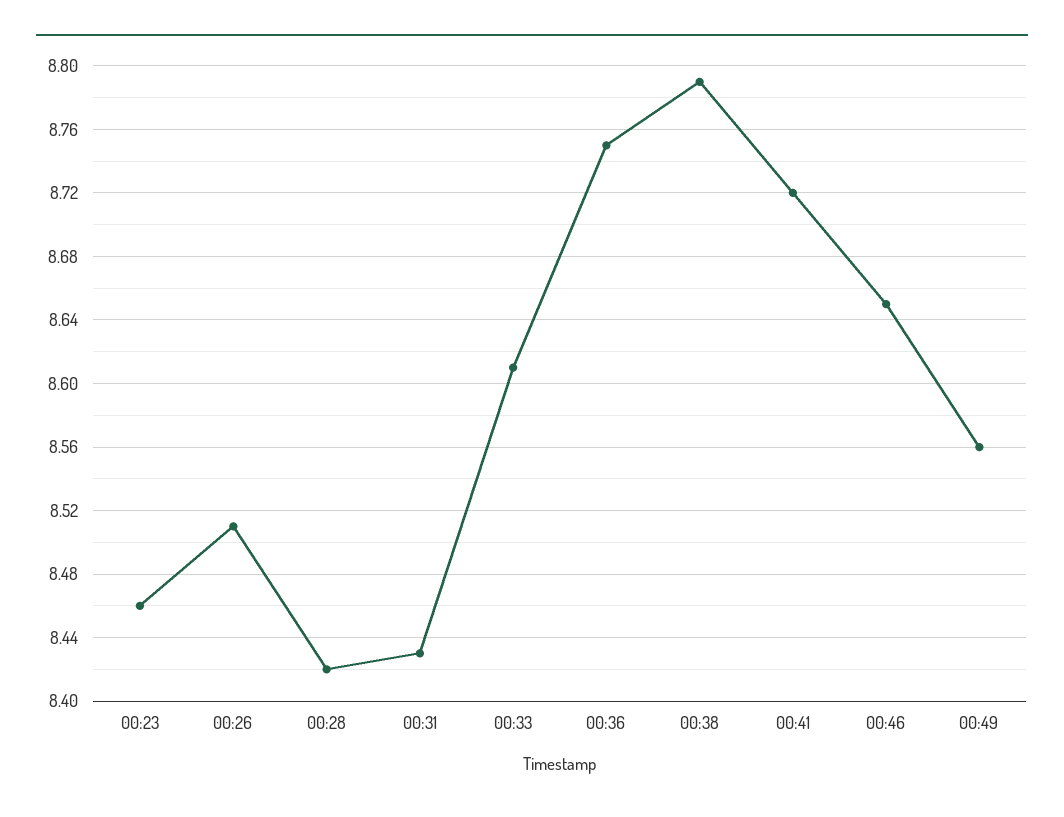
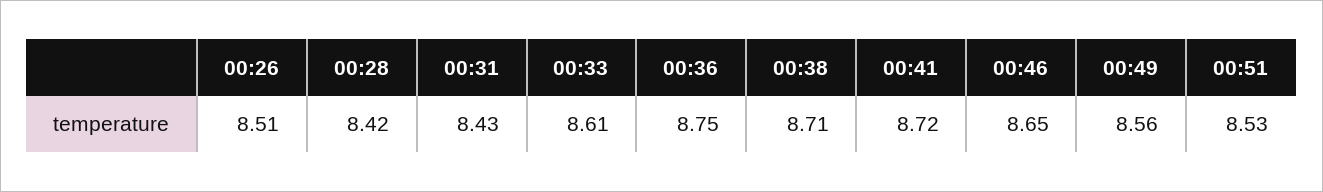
00:23: 8.46 -> none
00:38: 8.79 -> 8.71
00:51: none -> 8.53

